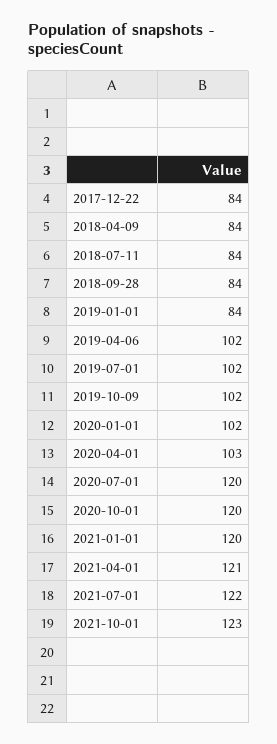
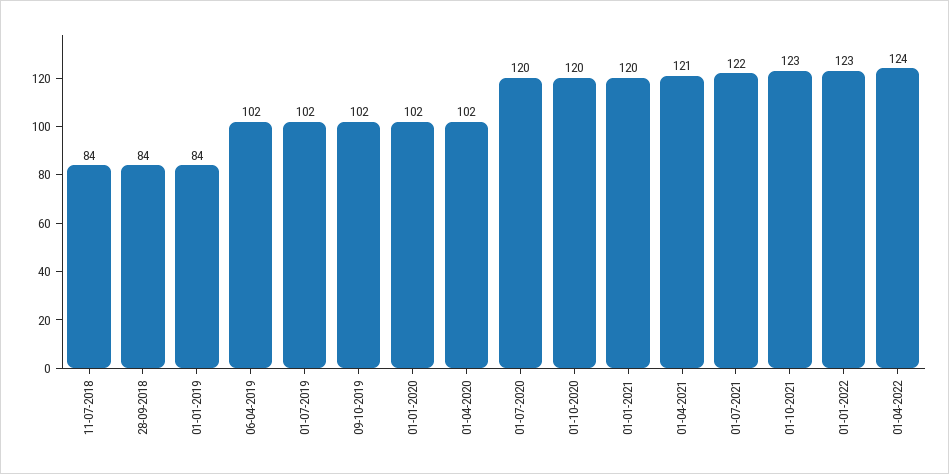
2017-12-22: 84 -> none
2018-04-09: 84 -> none
2020-04-01: 103 -> 102
01-01-2022: none -> 123
01-04-2022: none -> 124

